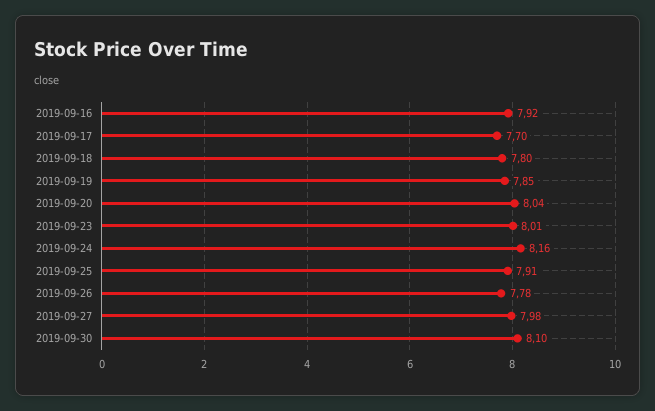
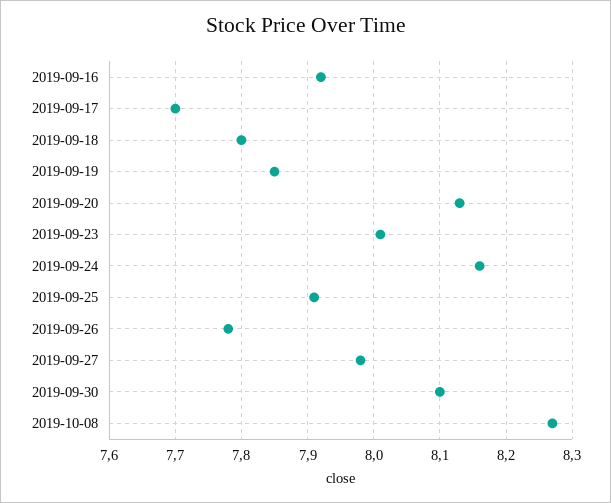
2019-09-20: 8.04 -> 8.13
2019-10-08: none -> 8.27

